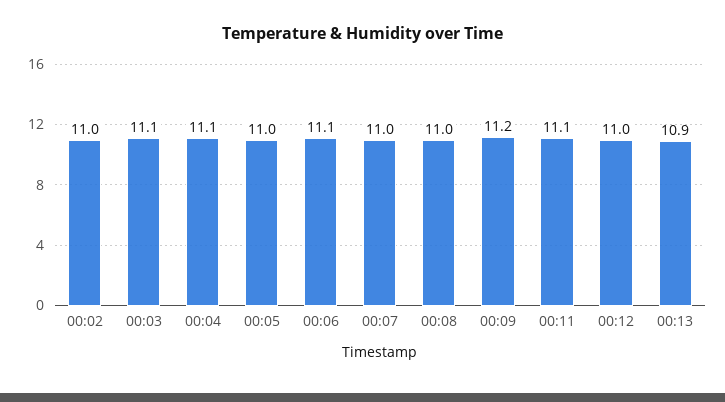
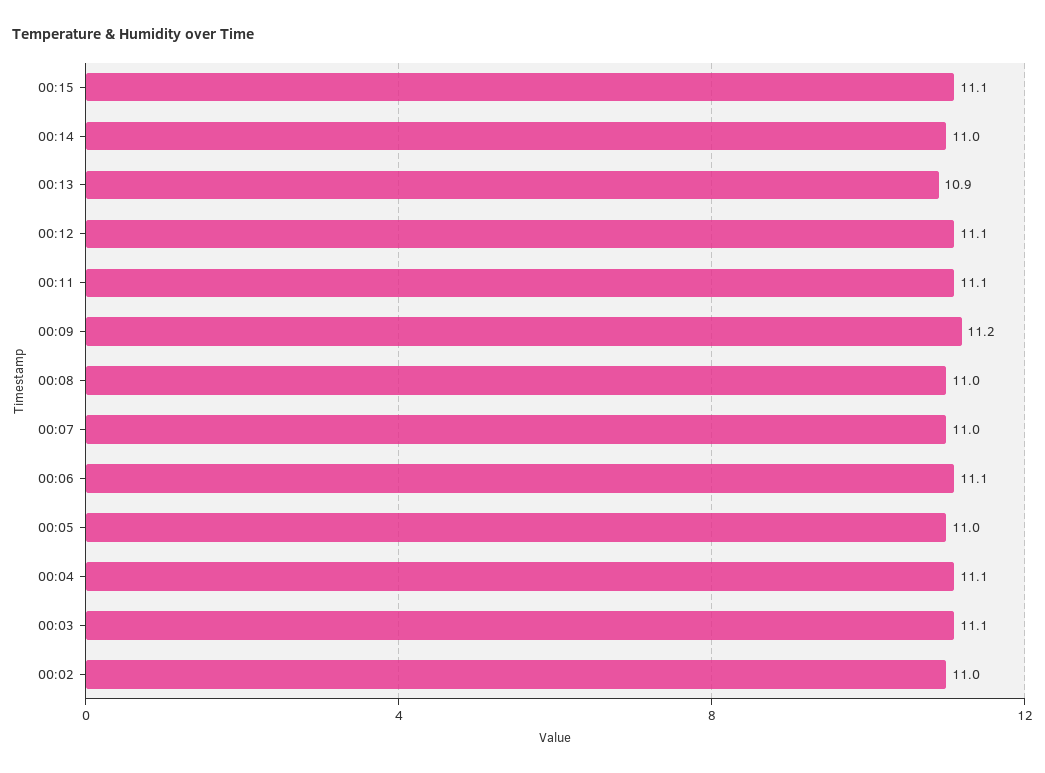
00:12: 11 -> 11.1
00:15: none -> 11.1
00:14: none -> 11

